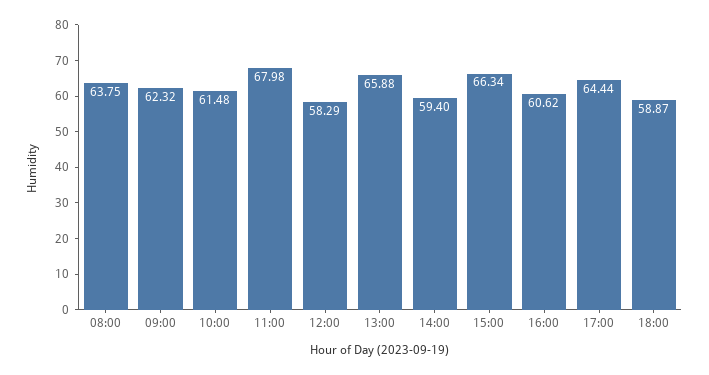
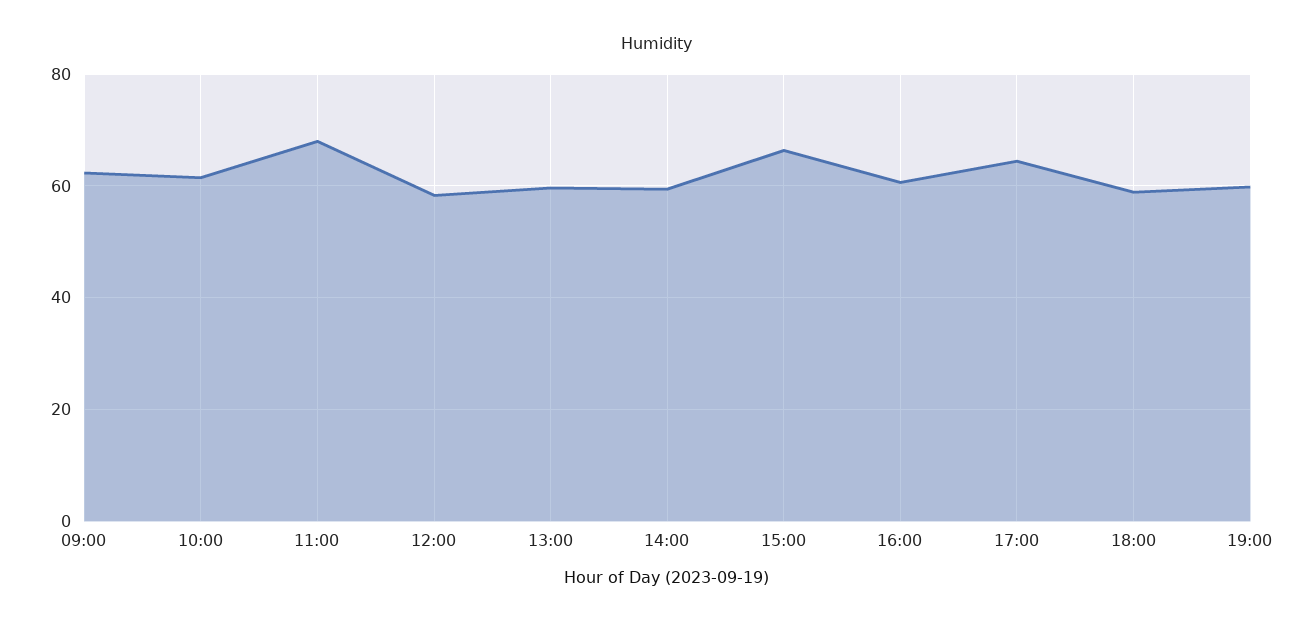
08:00: 63.75 -> none
13:00: 65.88 -> 60
19:00: none -> 60

